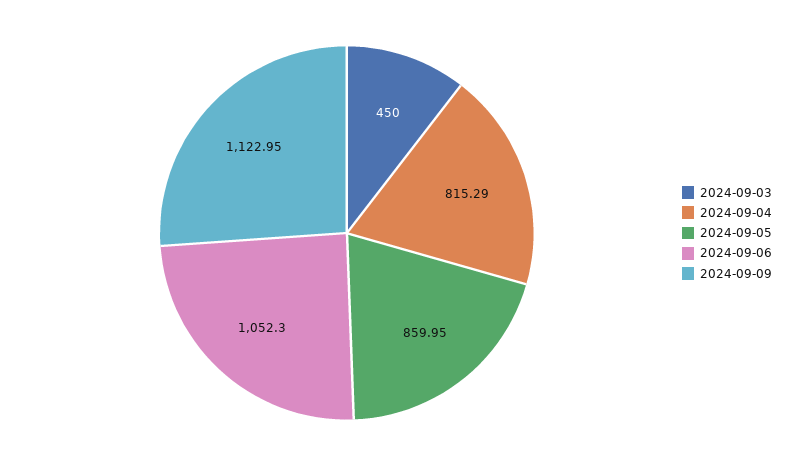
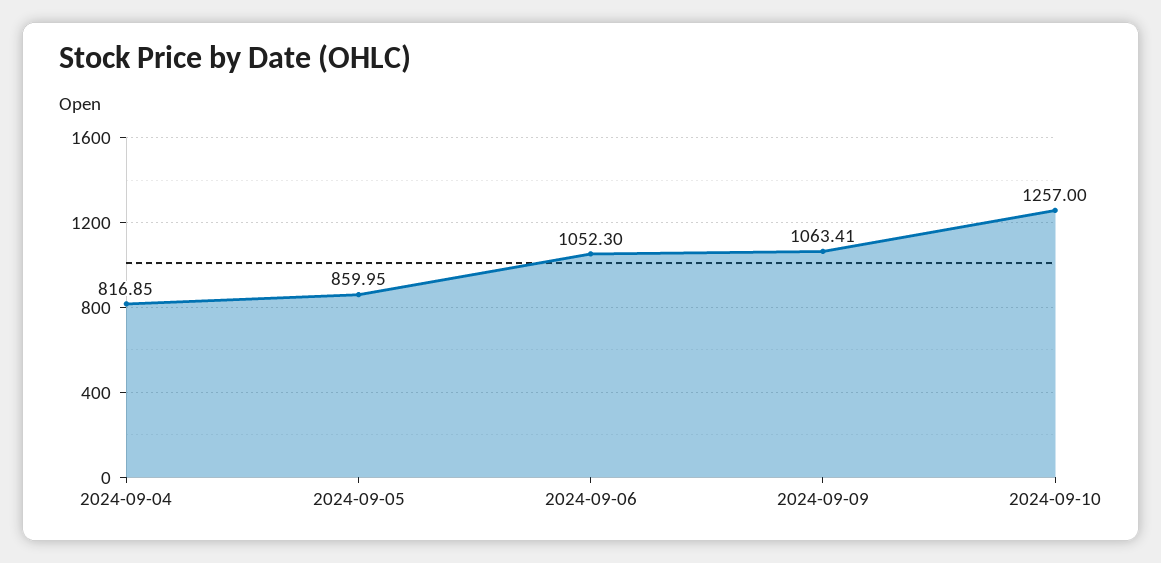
2024-09-03: 450 -> none
2024-09-04: 815.29 -> 816.85
2024-09-09: 1122.95 -> 1063.41
2024-09-10: none -> 1257

